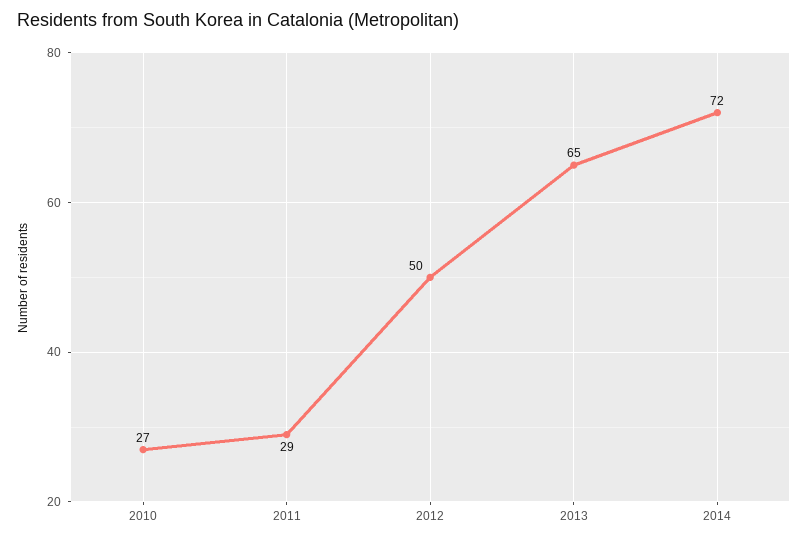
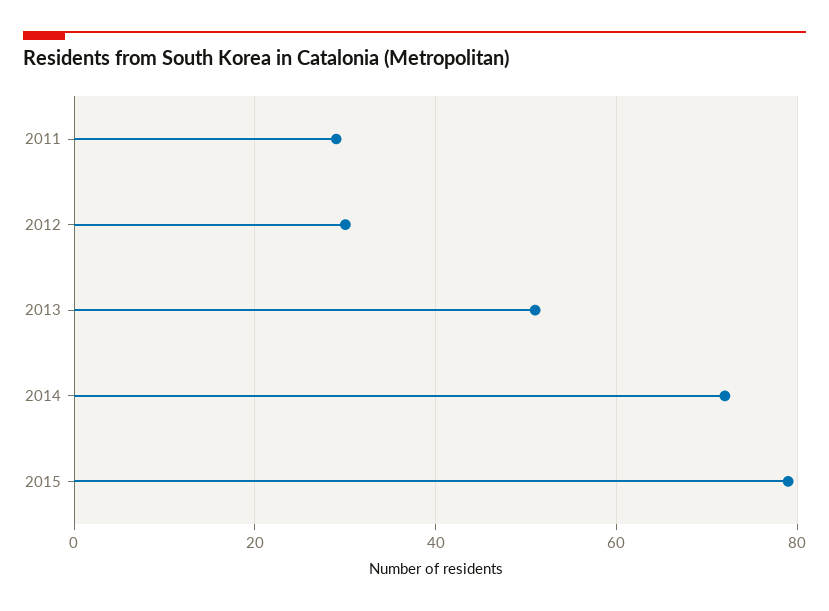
2010: 27 -> none
2012: 50 -> 30
2013: 65 -> 50
2015: none -> 80

